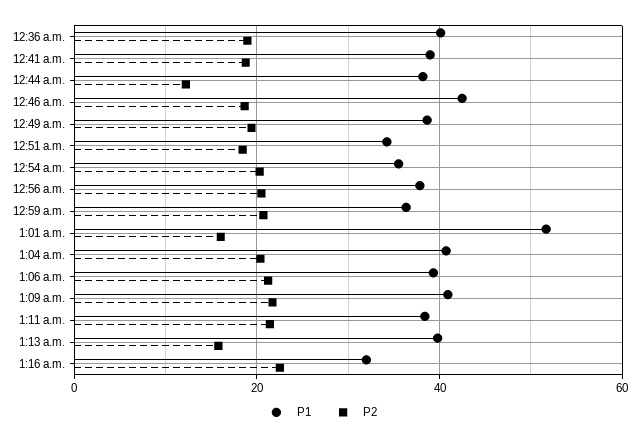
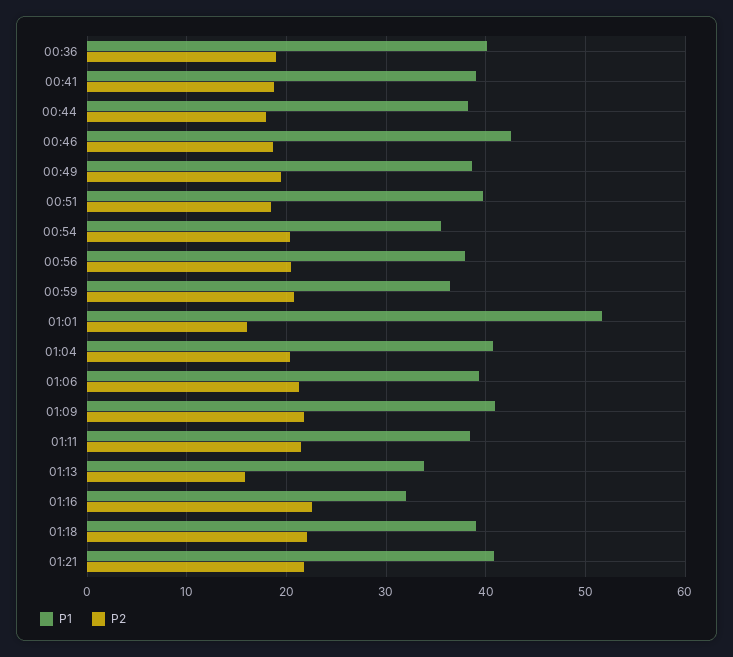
P2, 12:44 a.m.: 12 -> 18
P1, 12:51 a.m.: 34 -> 40
P1, 1:13 a.m.: 40 -> 34
P1, 01:18: none -> 39
P2, 01:18: none -> 22
P1, 01:21: none -> 41
P2, 01:21: none -> 22

